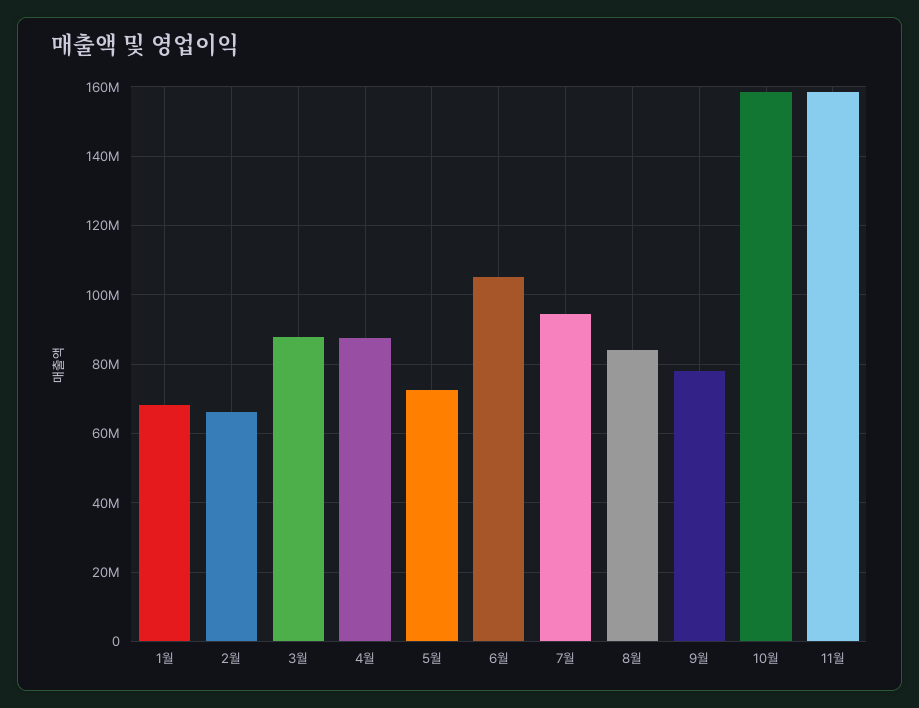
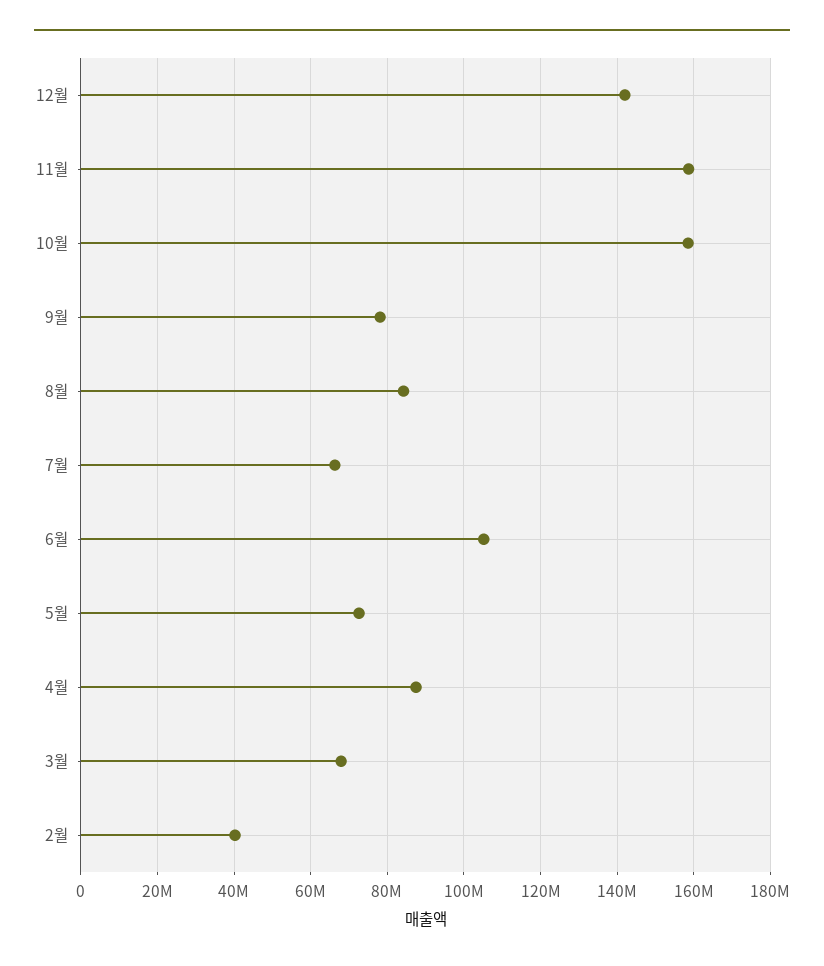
1월: 68000000 -> none
2월: 66000000 -> 40000000
3월: 88000000 -> 68000000
7월: 94000000 -> 66000000
12월: none -> 142000000

